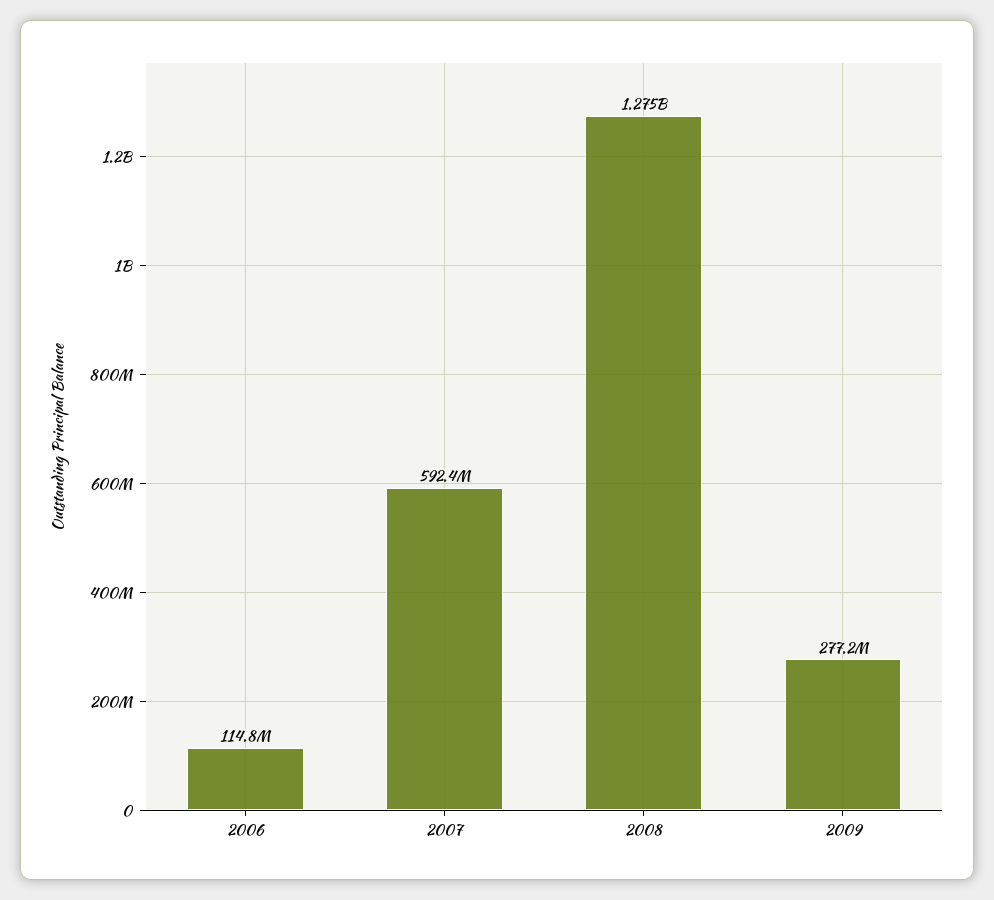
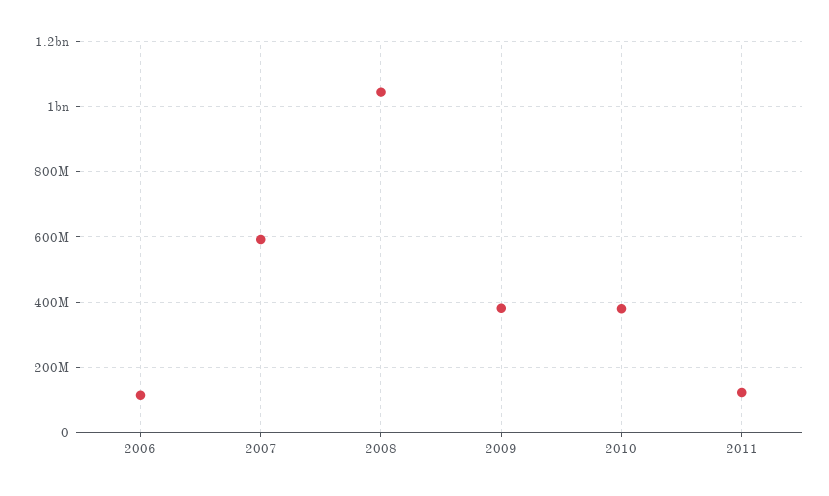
2008: 1275000000 -> 1040000000
2009: 277200000 -> 380000000
2010: none -> 380000000
2011: none -> 120000000

